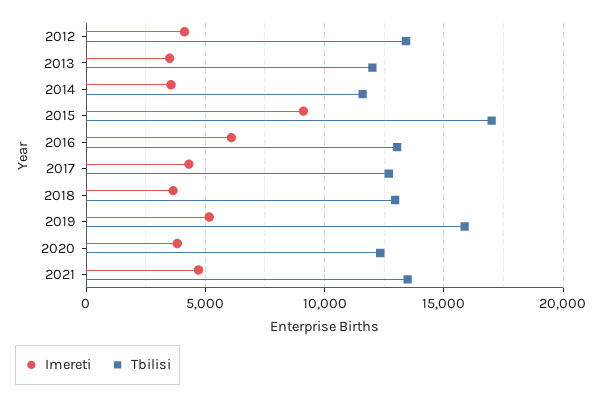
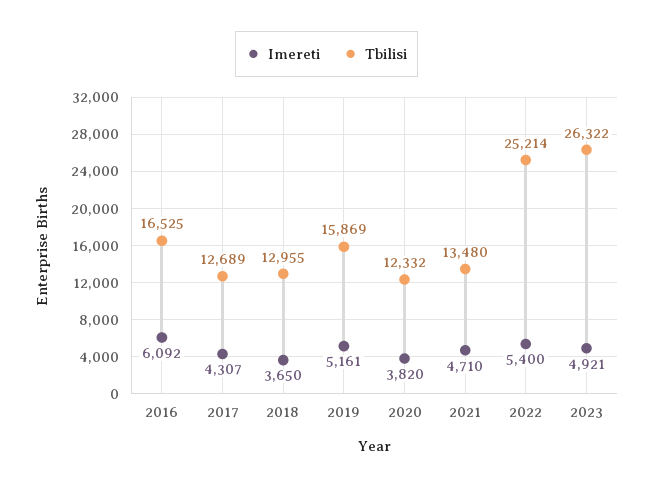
Imereti, 2012: 4000 -> none
Tbilisi, 2012: 13500 -> none
Imereti, 2013: 3500 -> none
Tbilisi, 2013: 12000 -> none
Imereti, 2014: 3500 -> none
Tbilisi, 2014: 11500 -> none
Imereti, 2015: 9000 -> none
Tbilisi, 2015: 17000 -> none
Tbilisi, 2016: 13000 -> 16525
Imereti, 2022: none -> 5400
Tbilisi, 2022: none -> 25214
Imereti, 2023: none -> 4921
Tbilisi, 2023: none -> 26322

